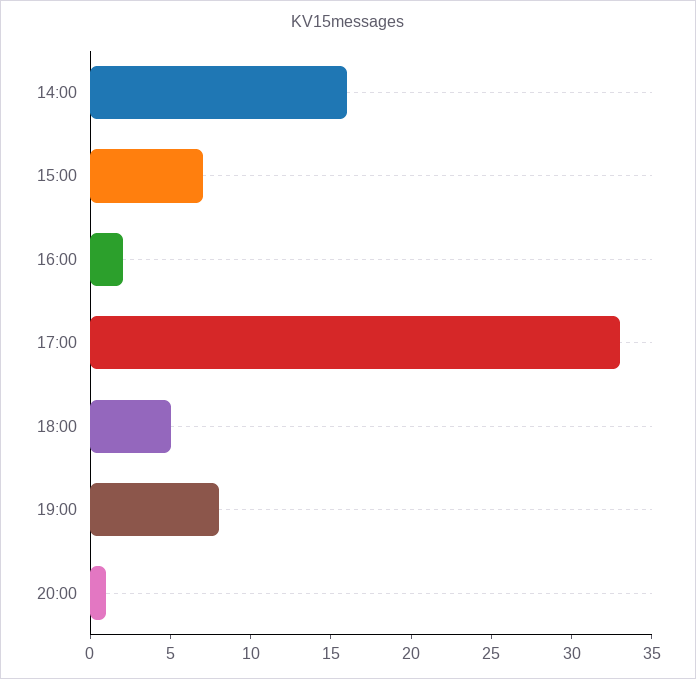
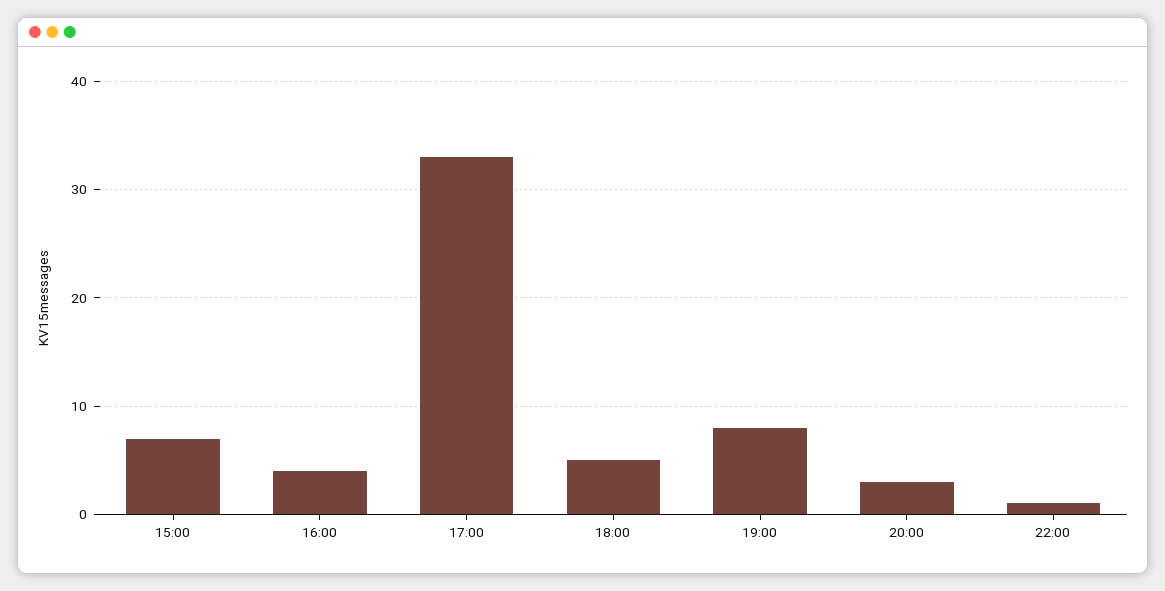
14:00: 16 -> none
16:00: 2 -> 4
20:00: 1 -> 3
22:00: none -> 1

